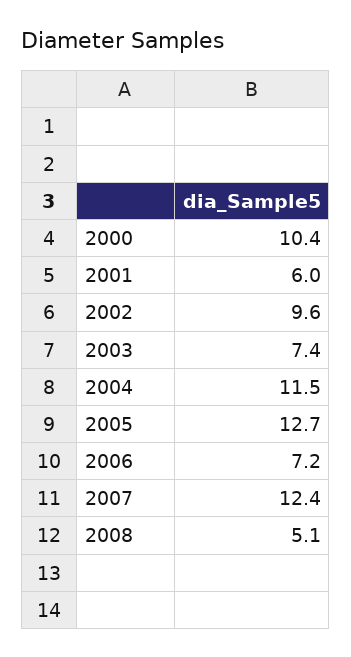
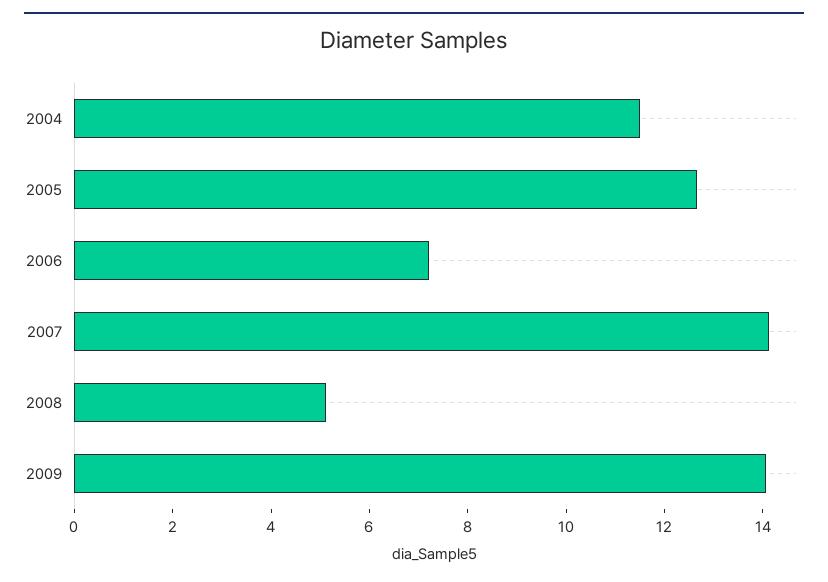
2000: 10.4 -> none
2001: 6 -> none
2002: 9.6 -> none
2003: 7.4 -> none
2007: 12.4 -> 14
2009: none -> 14

